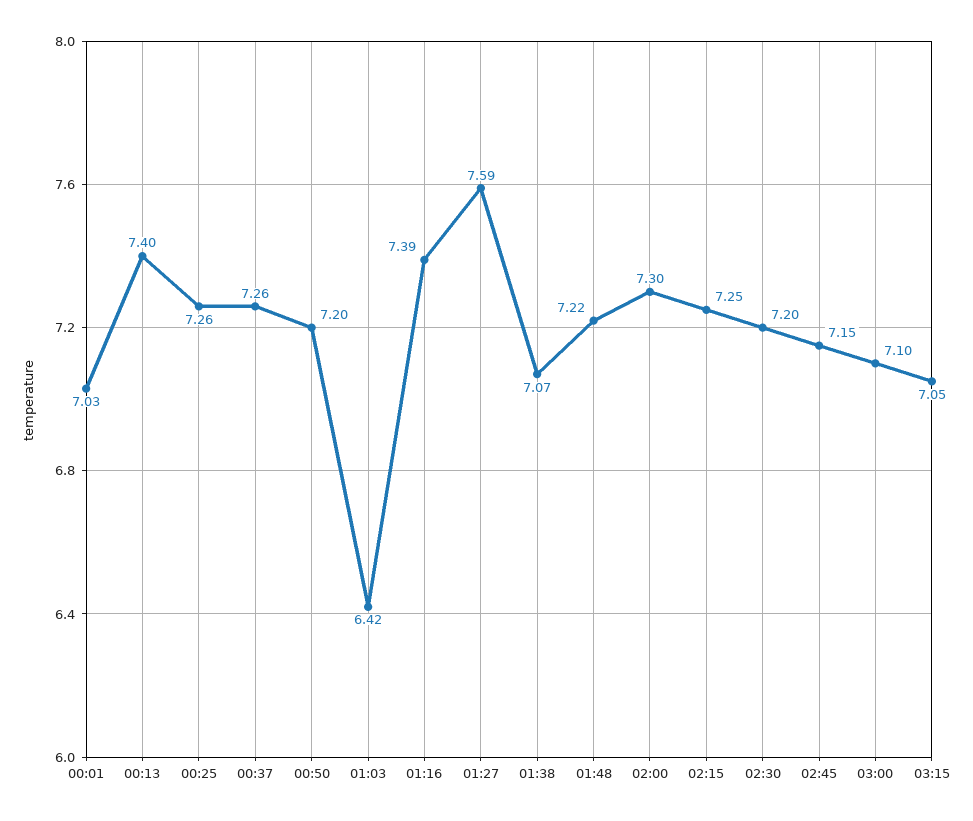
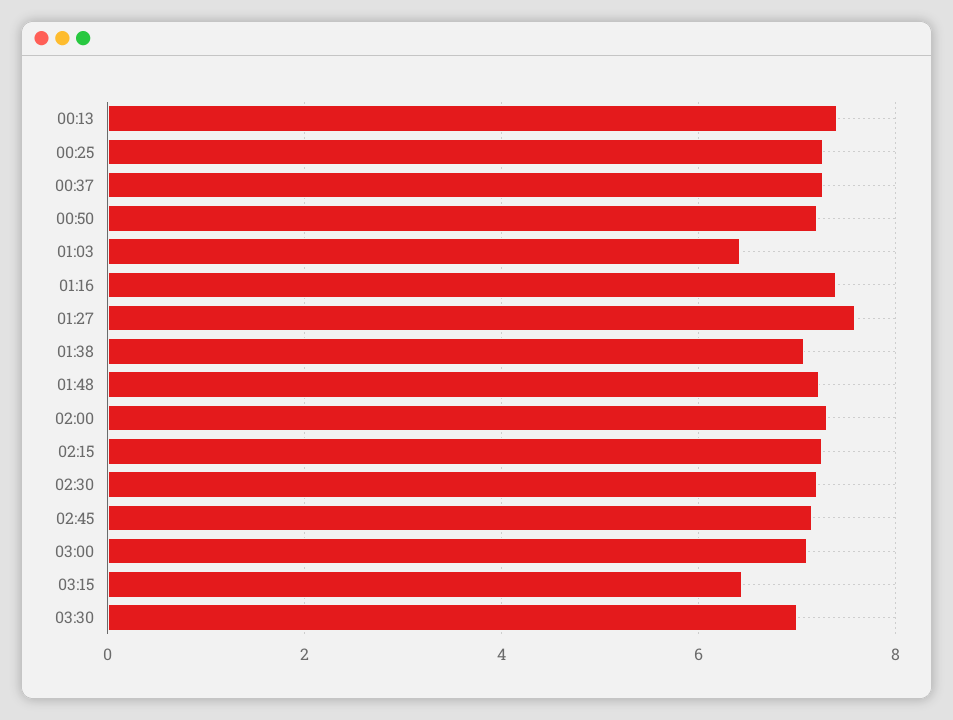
00:01: 7.03 -> none
03:15: 7.05 -> 6.4
03:30: none -> 7

